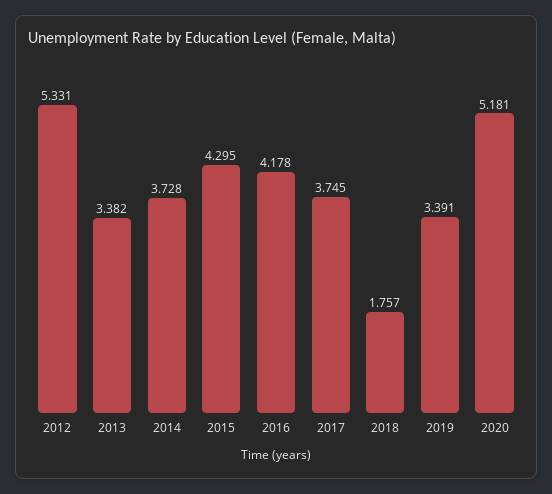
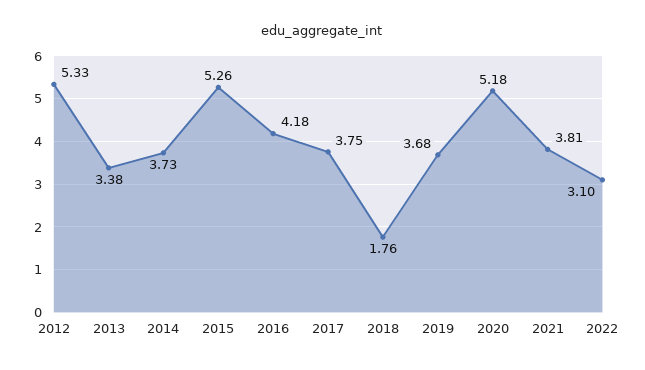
2015: 4.295 -> 5.26
2019: 3.391 -> 3.68
2021: none -> 3.81
2022: none -> 3.1

